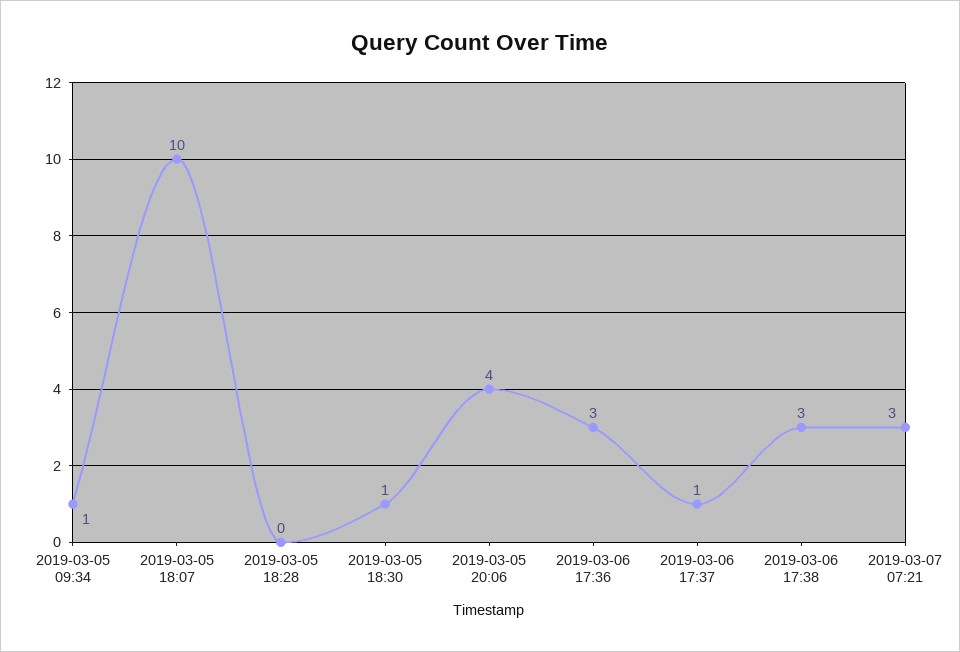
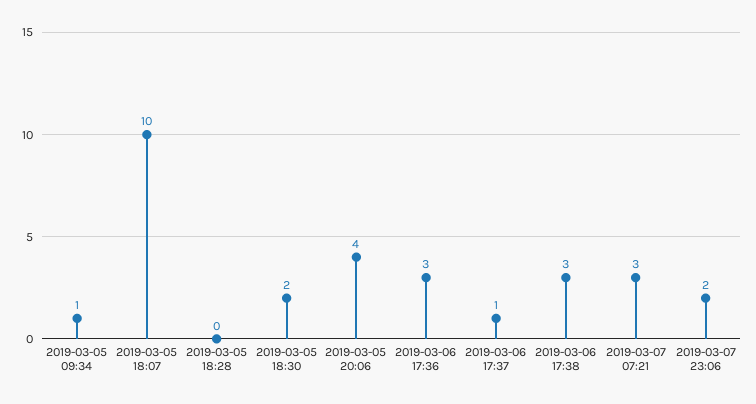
2019-03-05 18:30: 1 -> 2
2019-03-07 23:06: none -> 2

